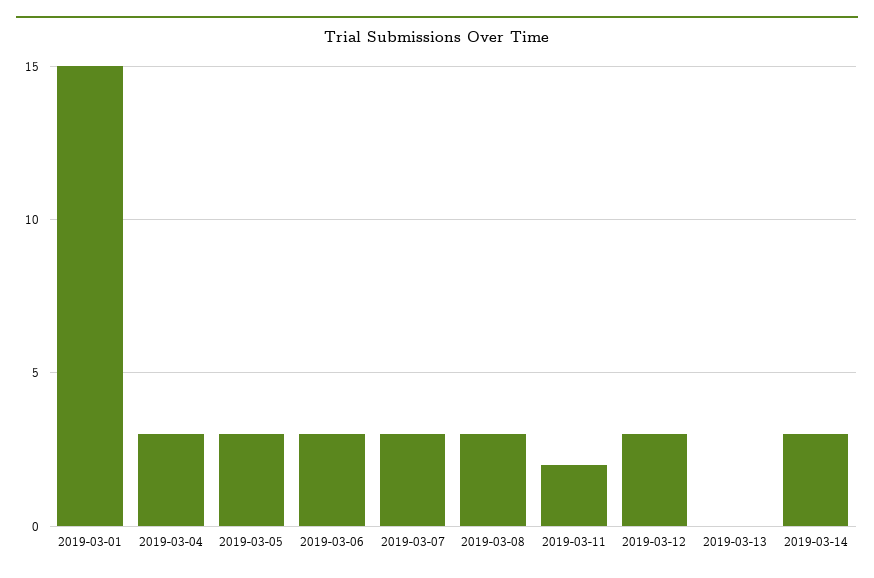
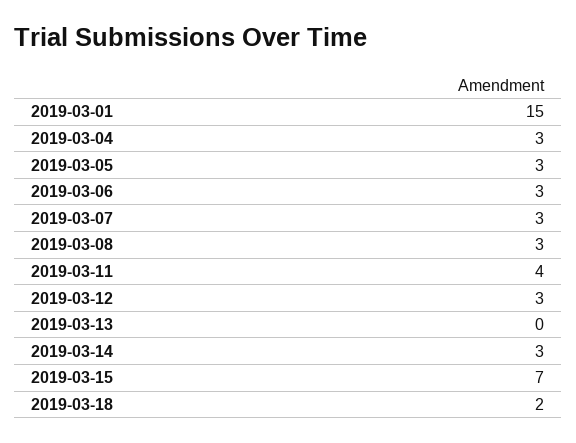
2019-03-11: 2 -> 4
2019-03-15: none -> 7
2019-03-18: none -> 2

